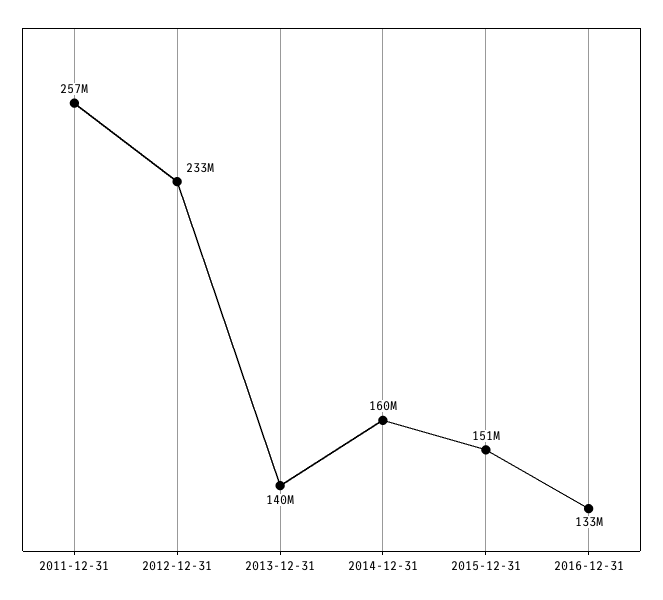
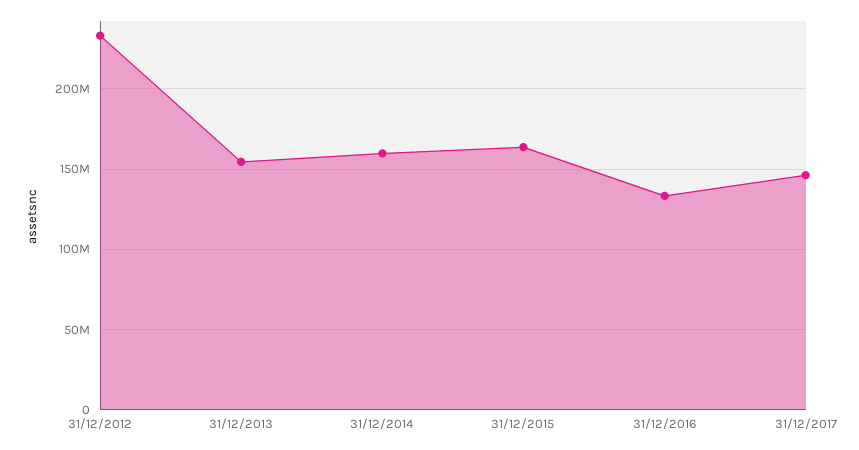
2011-12-31: 257000000 -> none
2013-12-31: 140000000 -> 155000000
2015-12-31: 151000000 -> 165000000
31/12/2017: none -> 145000000

